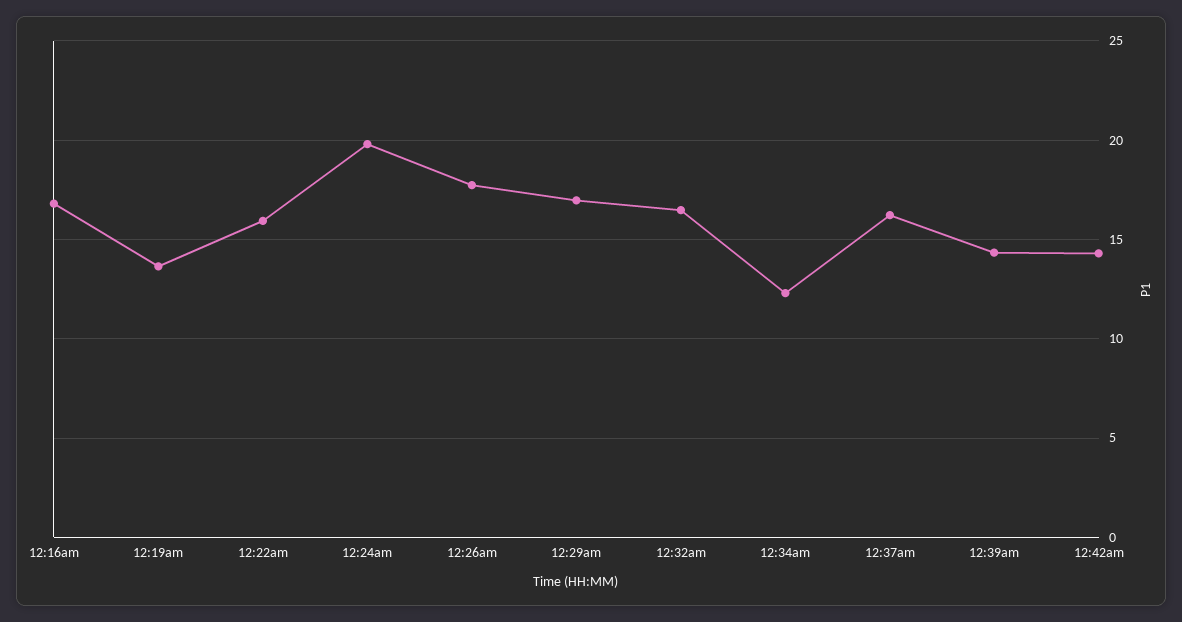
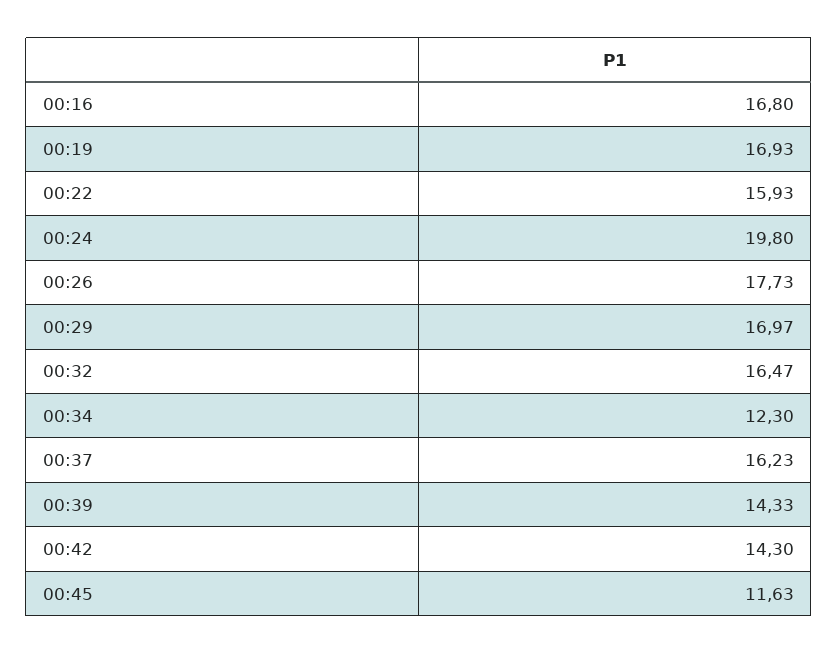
12:19am: 13.5 -> 16.93
00:45: none -> 11.63

